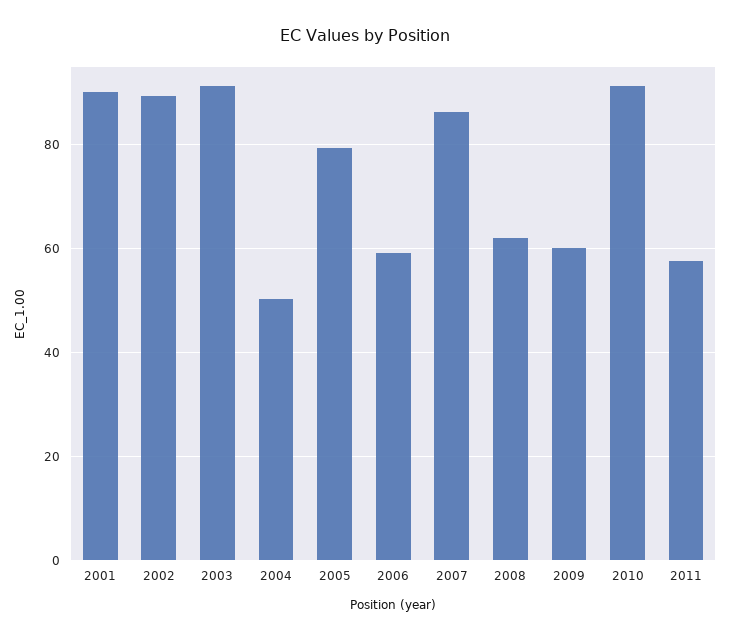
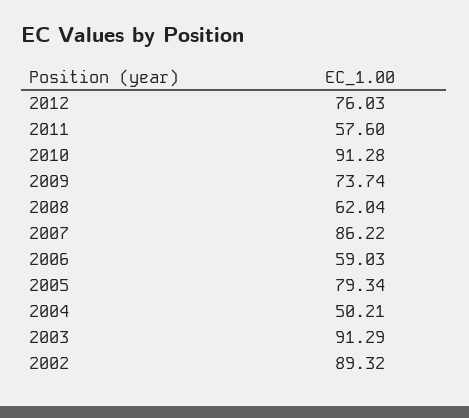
2001: 90 -> none
2009: 60 -> 73.74
2012: none -> 76.03

